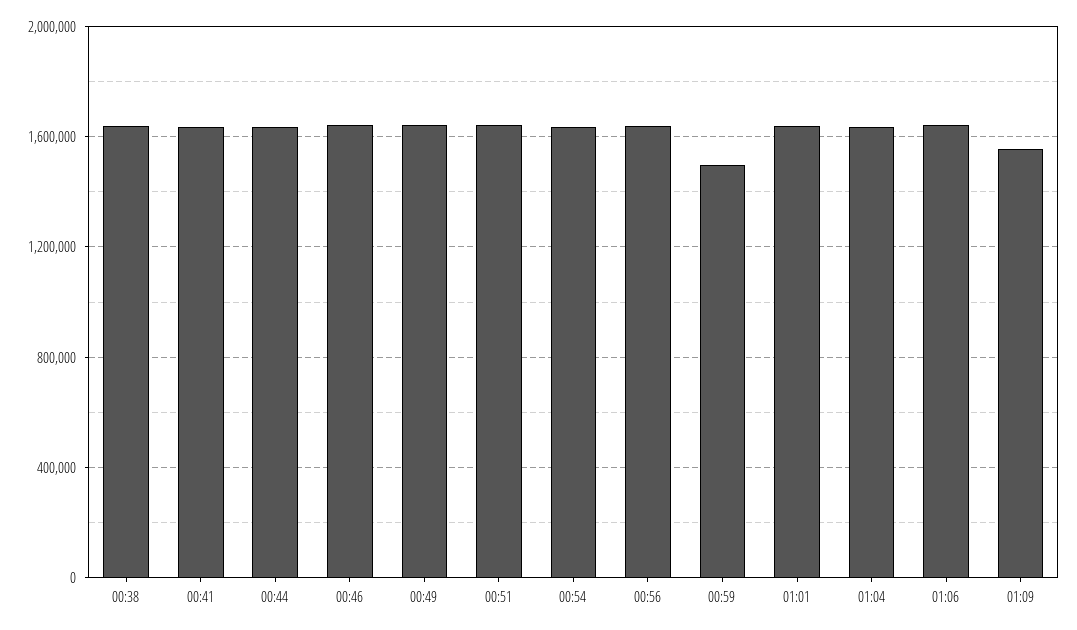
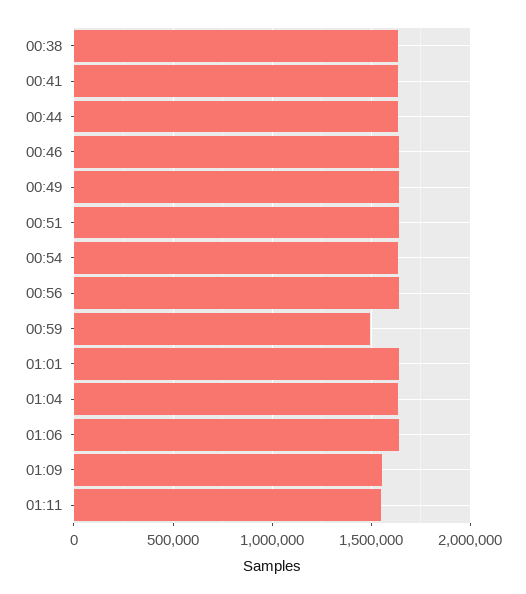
01:11: none -> 1550000

